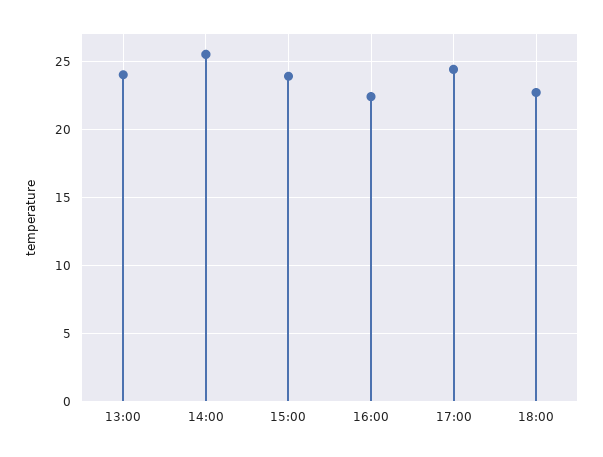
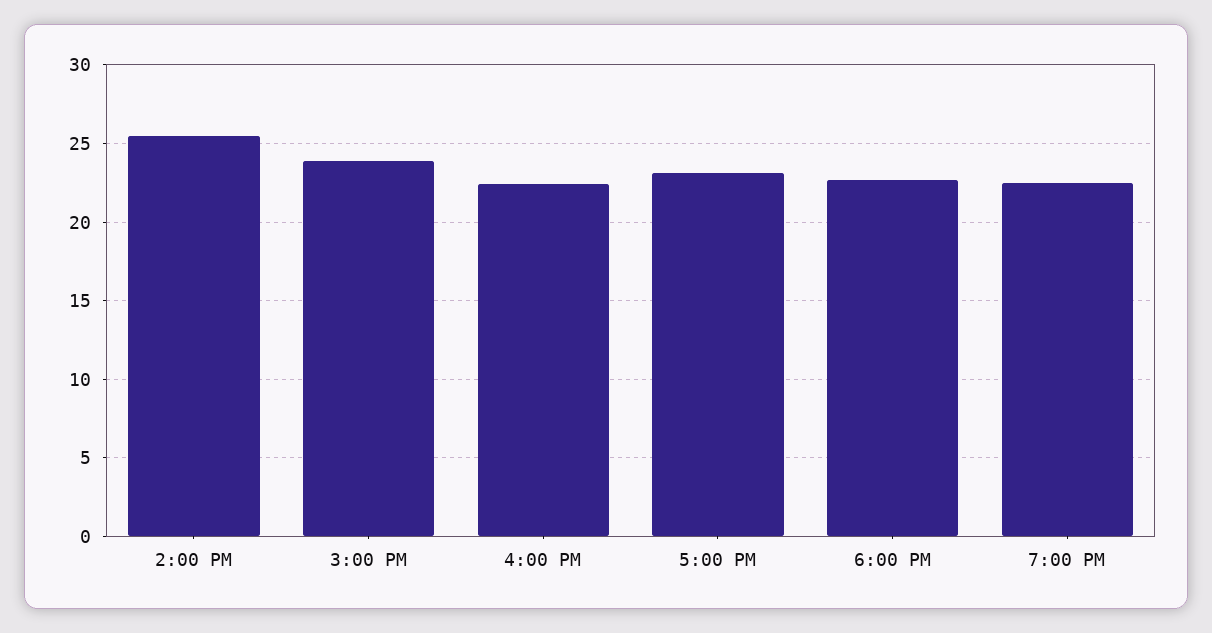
13:00: 24 -> none
17:00: 24.5 -> 23
7:00 PM: none -> 22.5

